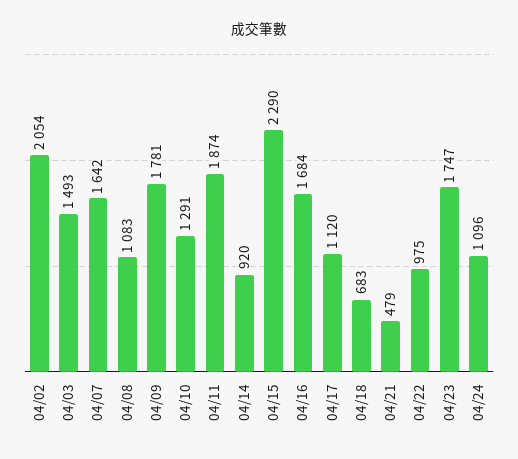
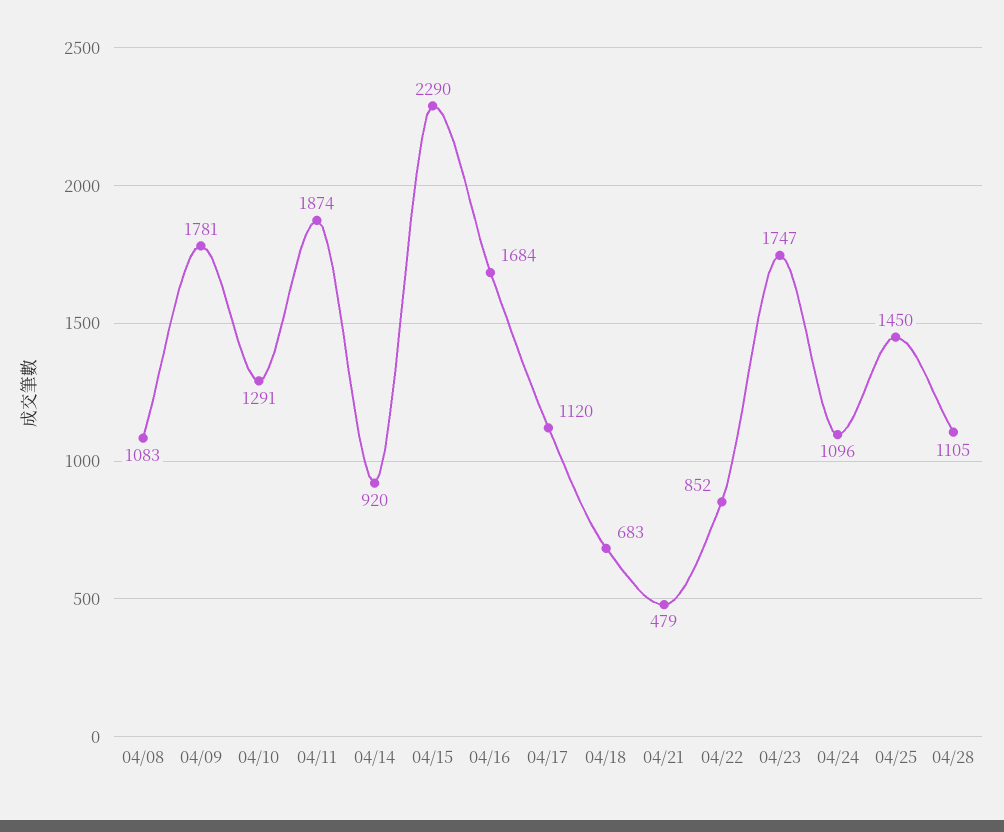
04/02: 2054 -> none
04/03: 1493 -> none
04/07: 1642 -> none
04/22: 975 -> 852
04/25: none -> 1450
04/28: none -> 1105

